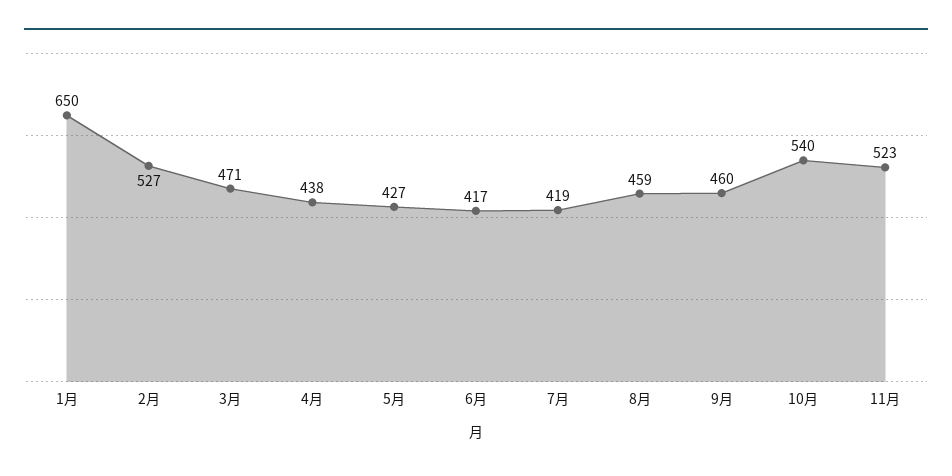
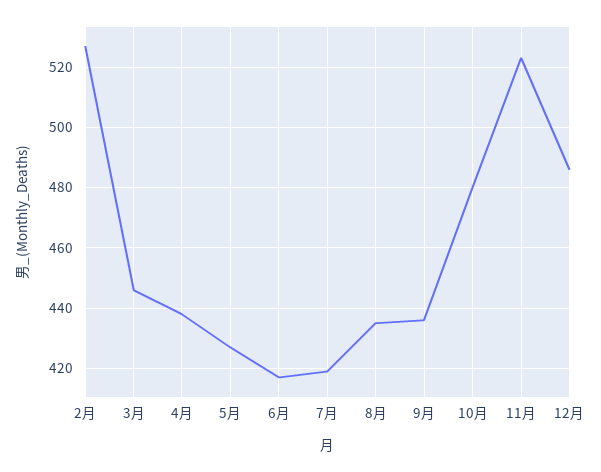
1月: 650 -> none
3月: 471 -> 445
8月: 459 -> 435
9月: 460 -> 435
10月: 540 -> 480
12月: none -> 485

